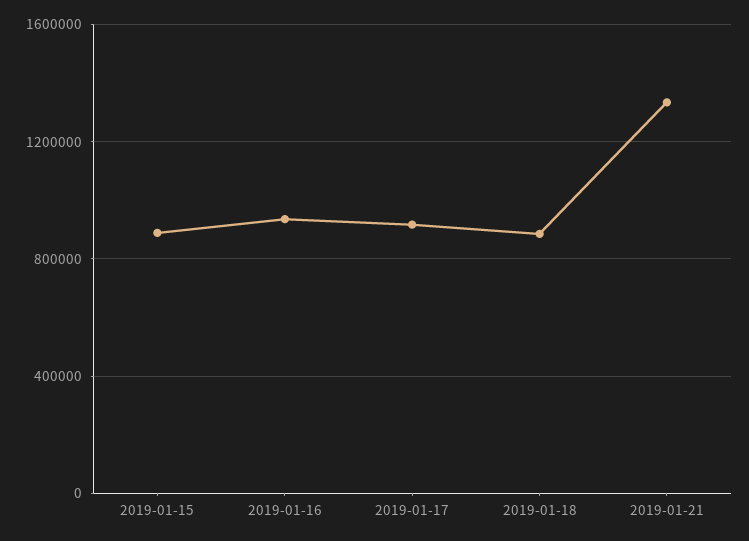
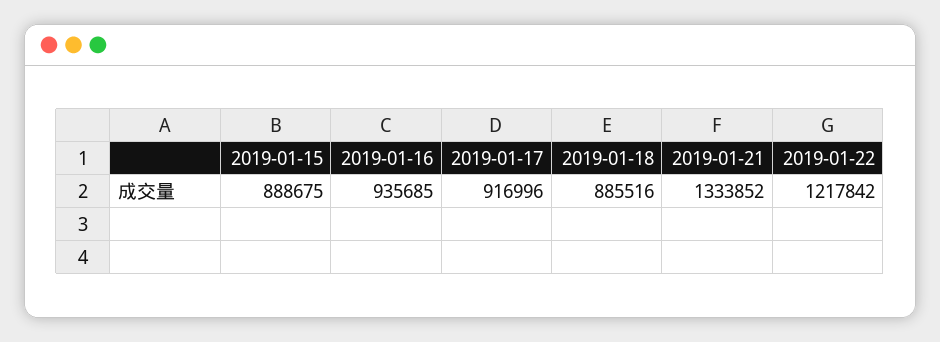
2019-01-22: none -> 1217842

